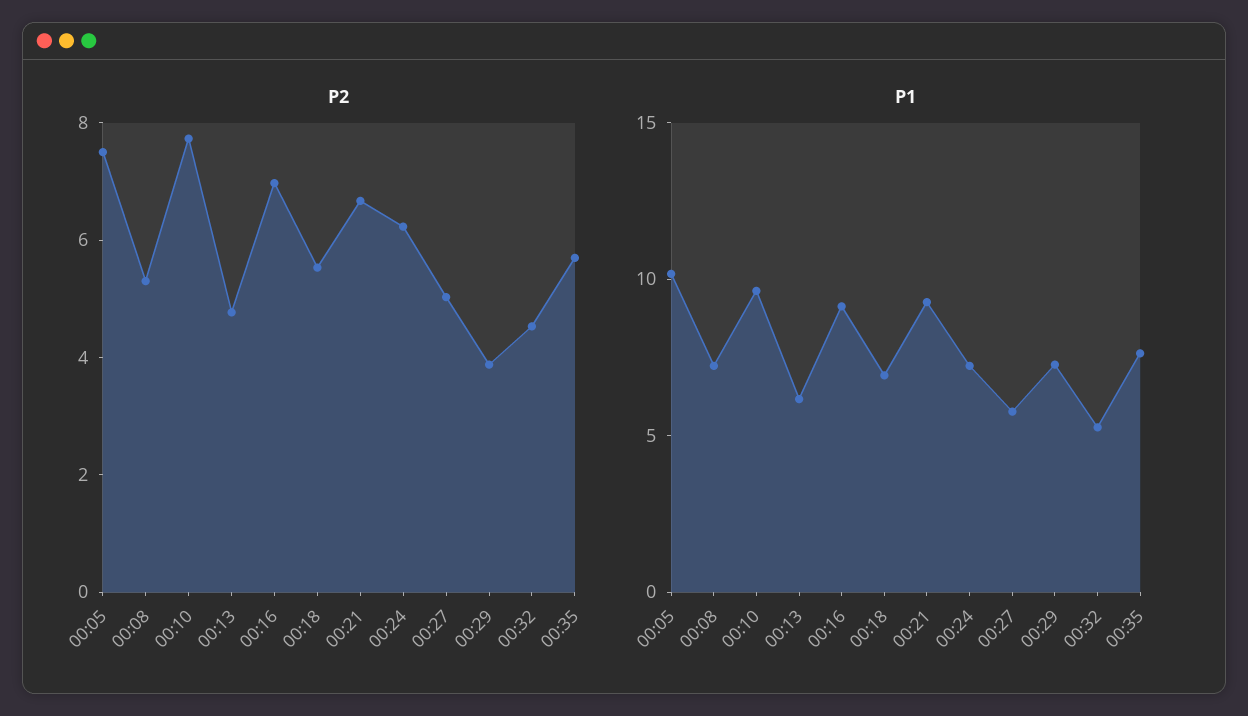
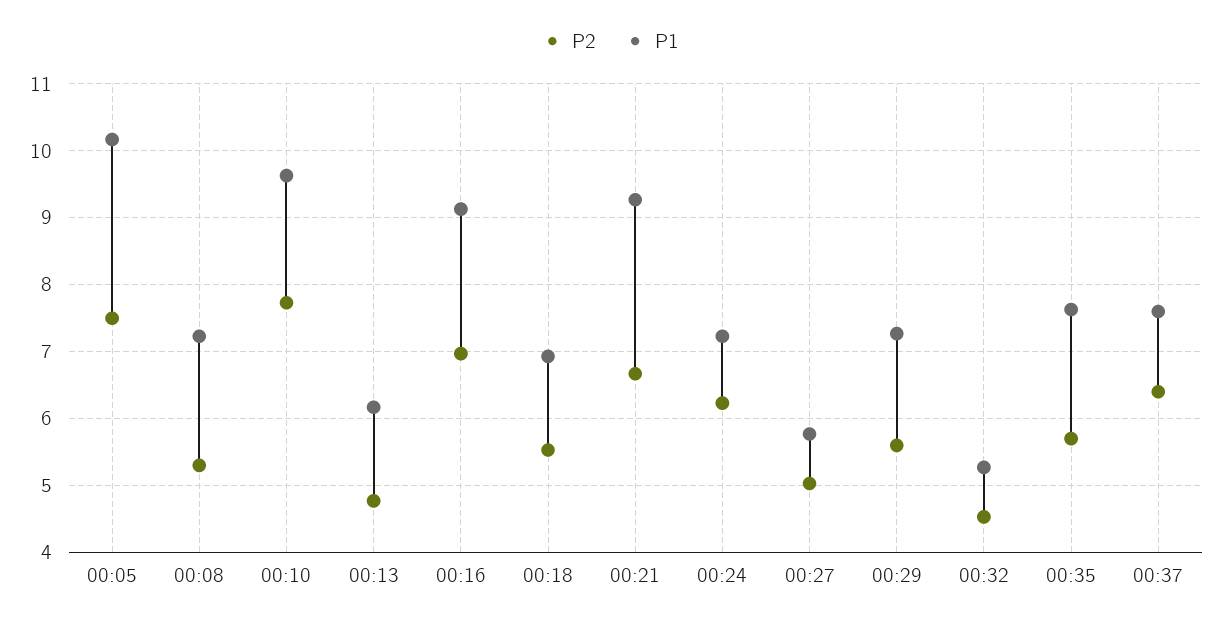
P2, 00:29: 4 -> 5.6
P2, 00:37: none -> 6.4
P1, 00:37: none -> 7.6

